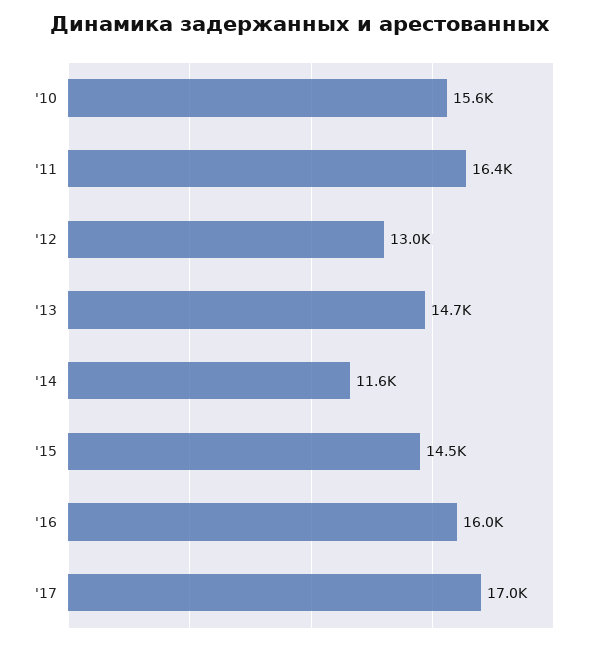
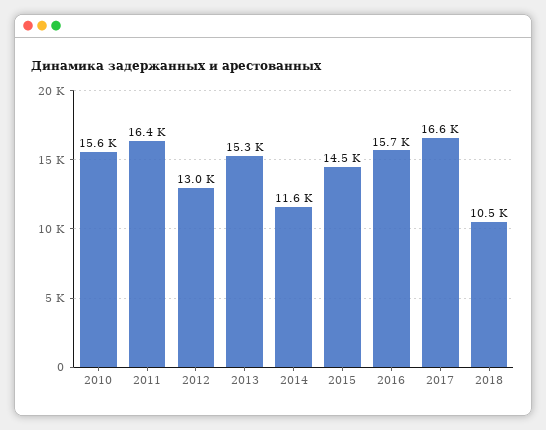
'13: 14700 -> 15300
'16: 16000 -> 15700
'17: 17000 -> 16600
2018: none -> 10500

